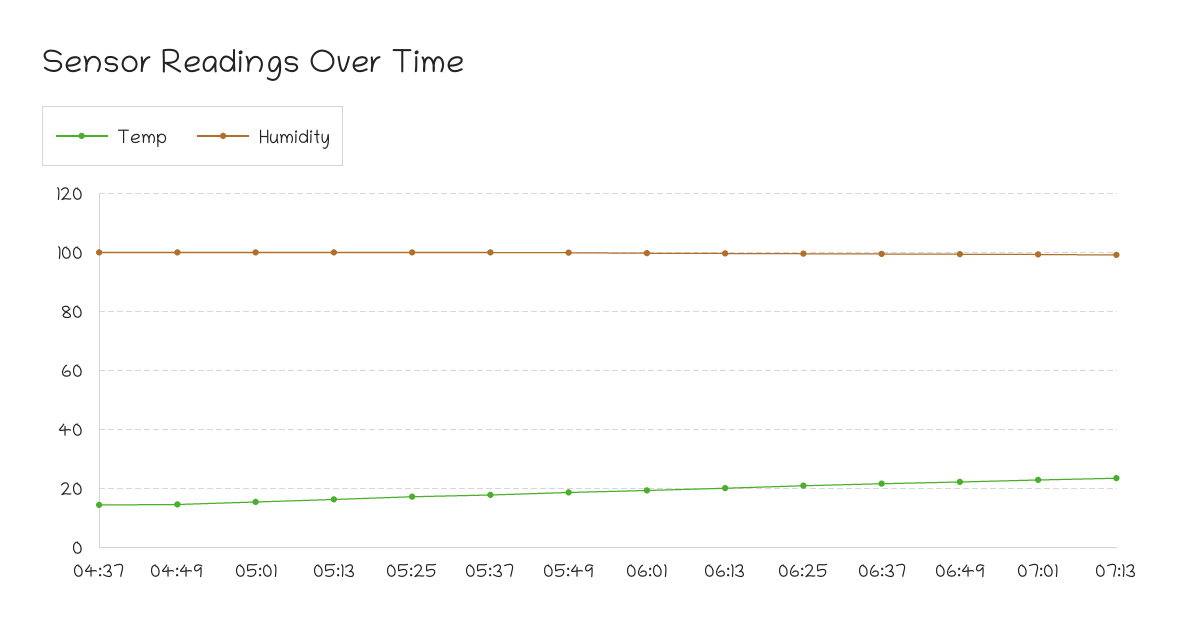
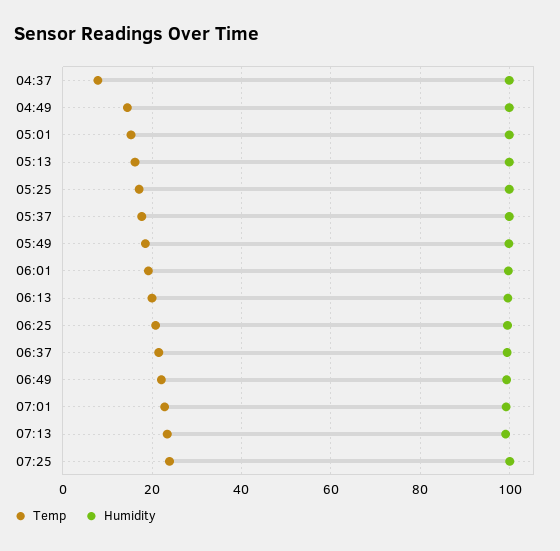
Temp, 04:37: 15 -> 8
Temp, 07:25: none -> 24
Humidity, 07:25: none -> 100

